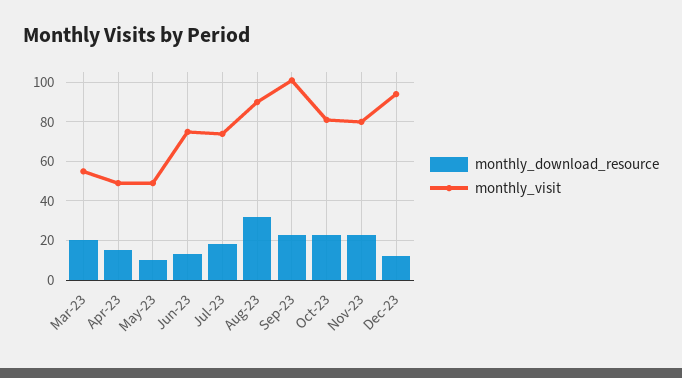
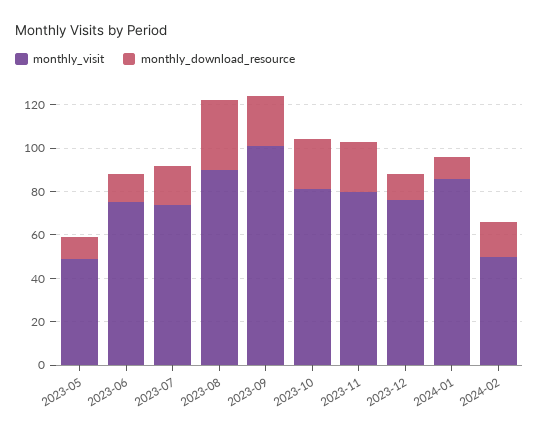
monthly_download_resource, Mar-23: 20 -> none
monthly_visit, Mar-23: 55 -> none
monthly_download_resource, Apr-23: 15 -> none
monthly_visit, Apr-23: 50 -> none
monthly_visit, Dec-23: 95 -> 75
monthly_visit, 2024-01: none -> 85
monthly_download_resource, 2024-01: none -> 10
monthly_visit, 2024-02: none -> 50
monthly_download_resource, 2024-02: none -> 15

